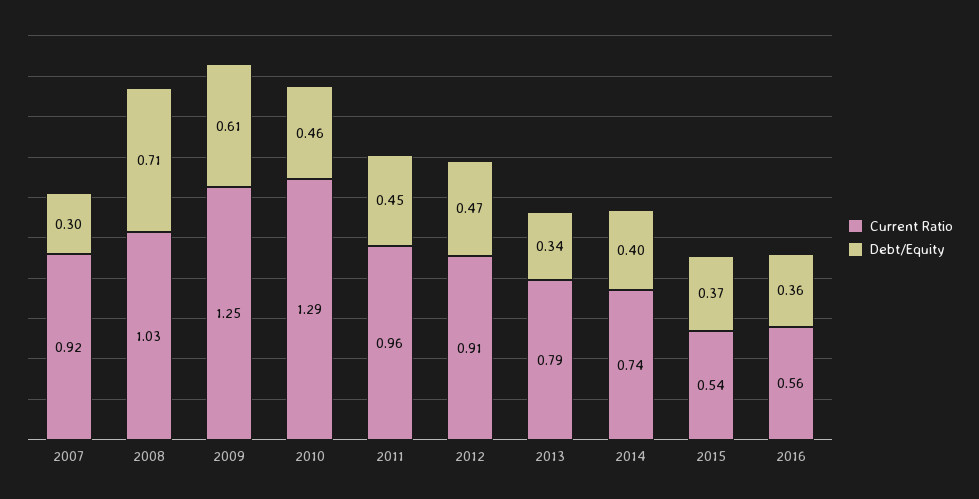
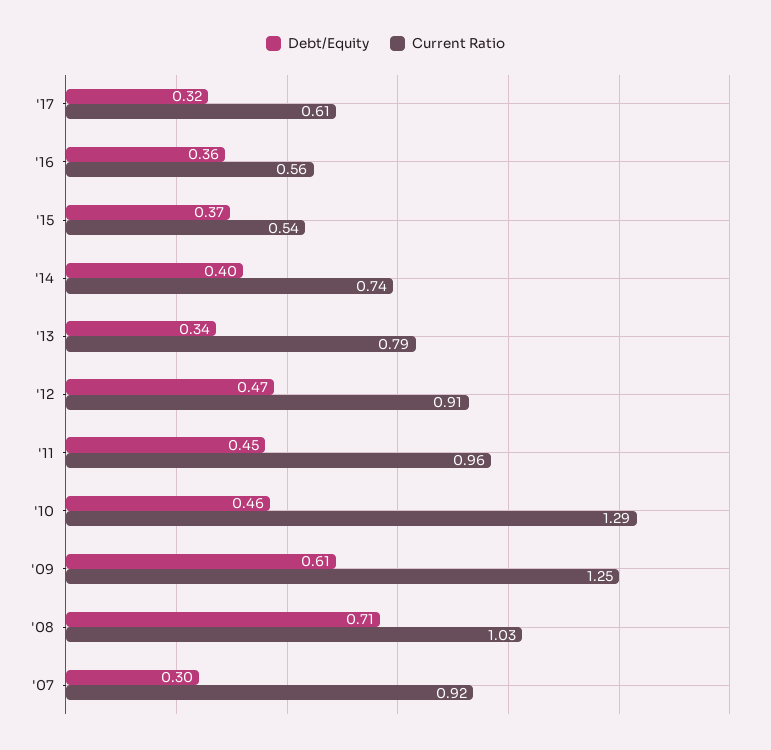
Debt/Equity, '17: none -> 0.32
Current Ratio, '17: none -> 0.61

